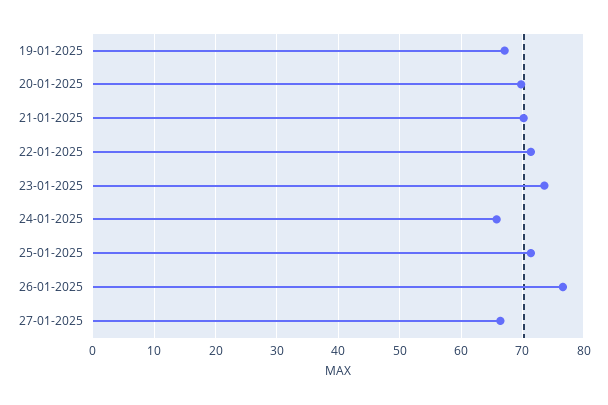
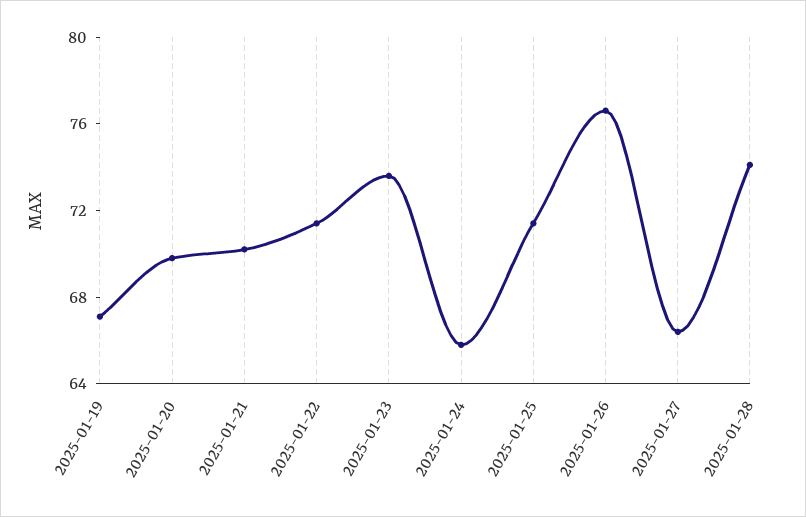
2025-01-28: none -> 74

